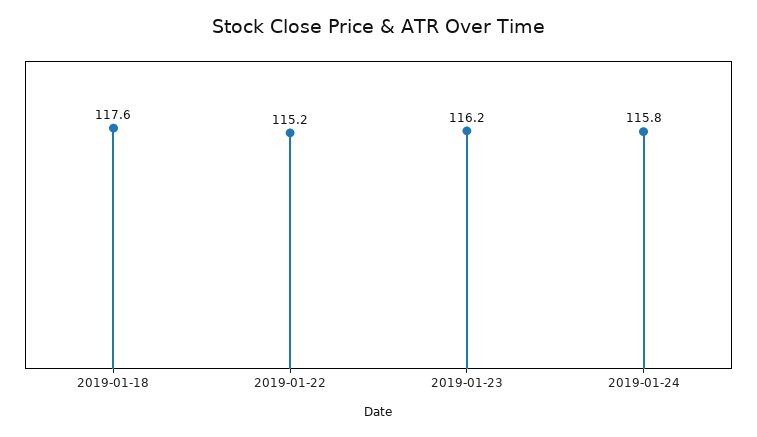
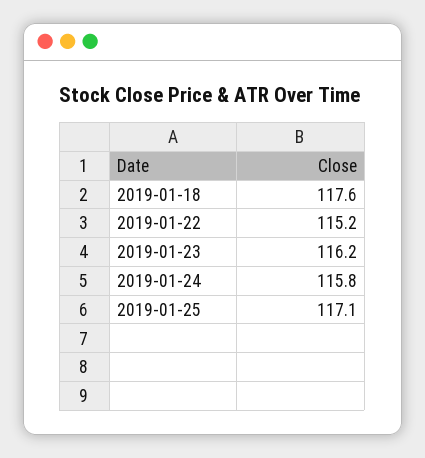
2019-01-25: none -> 117.1

